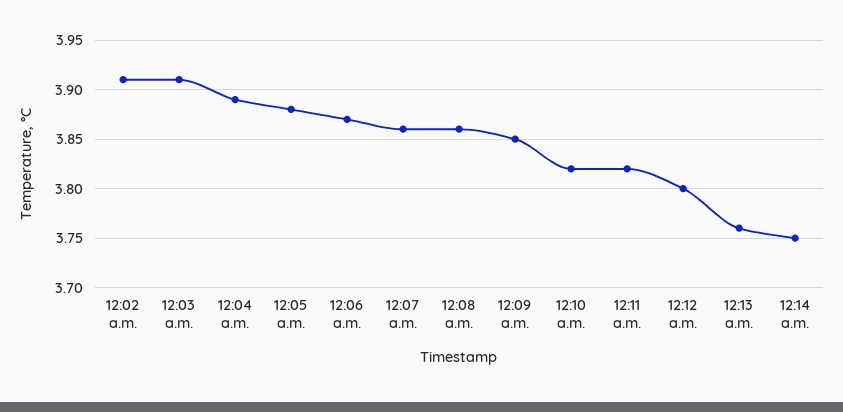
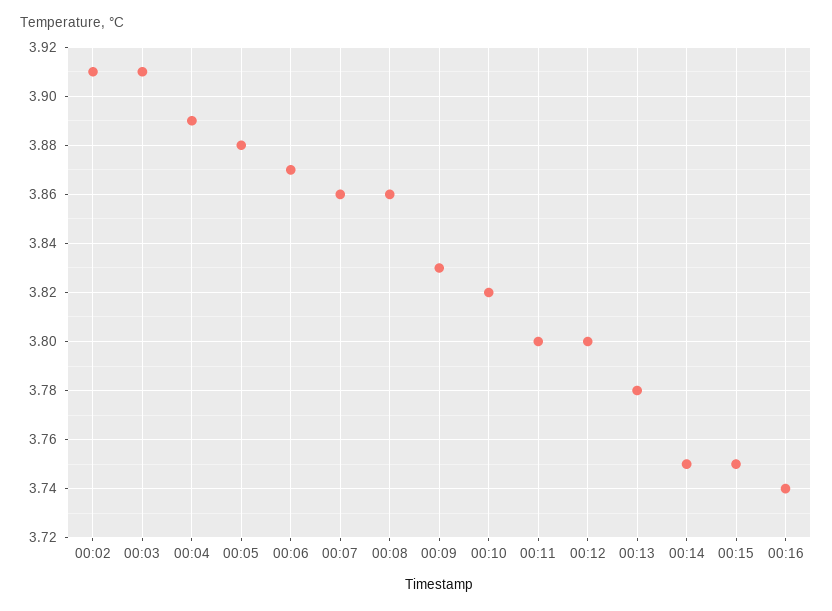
12:09 a.m.: 3.85 -> 3.83
12:11 a.m.: 3.82 -> 3.8
12:13 a.m.: 3.76 -> 3.78
00:15: none -> 3.75
00:16: none -> 3.74

